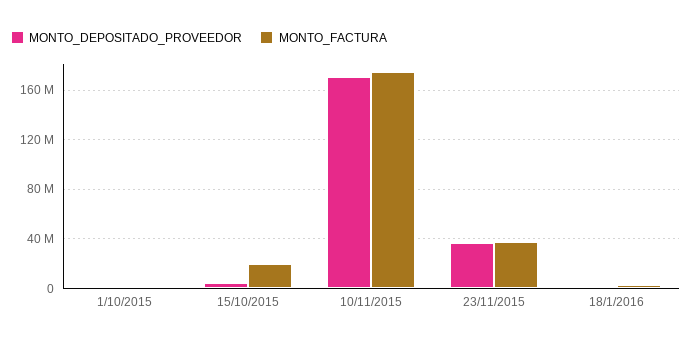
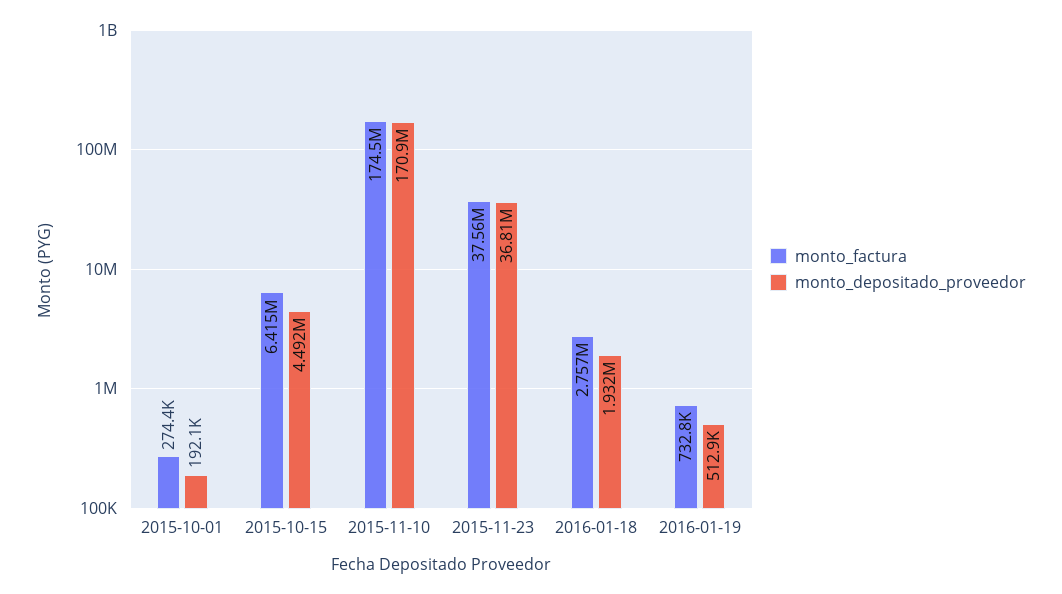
MONTO_FACTURA, 15/10/2015: 20000000 -> 6415000
MONTO_FACTURA, 2016-01-19: none -> 732800
MONTO_DEPOSITADO_PROVEEDOR, 2016-01-19: none -> 512900

